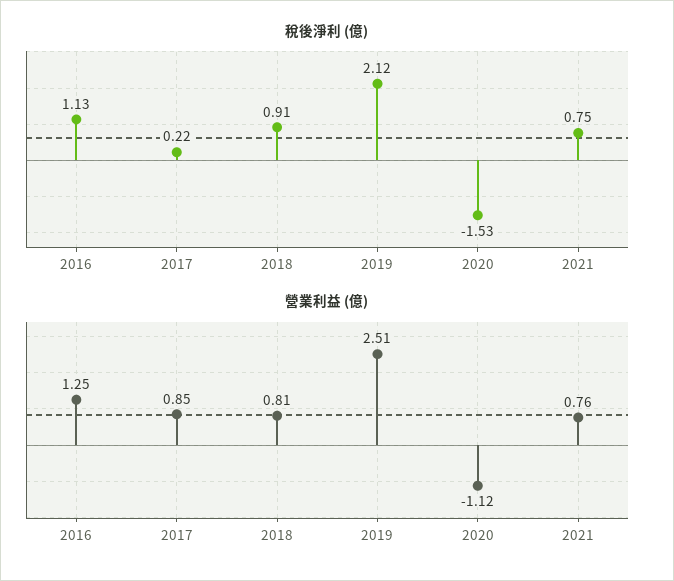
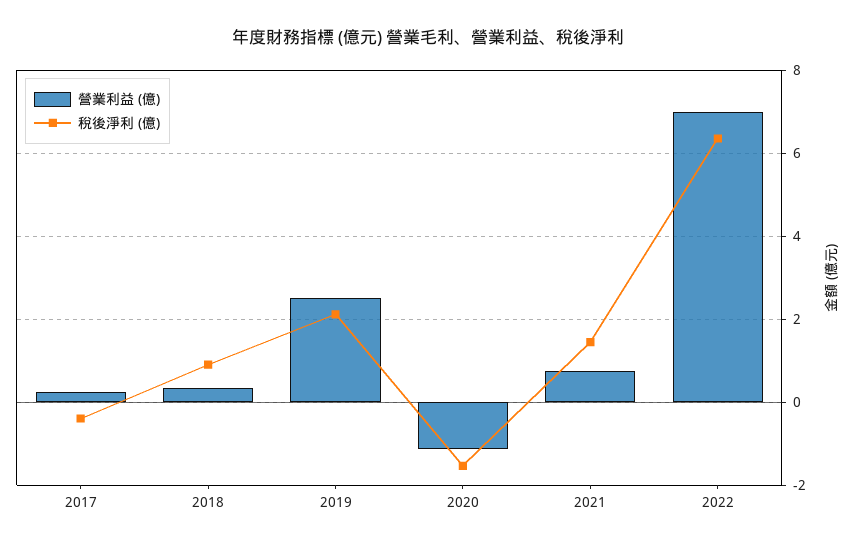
稅後淨利 (億), 2016: 1.13 -> none
稅後淨利 (億), 2017: 0.22 -> -0.4
稅後淨利 (億), 2021: 0.75 -> 1.4
營業利益 (億), 2016: 1.25 -> none
營業利益 (億), 2017: 0.85 -> 0.2
營業利益 (億), 2018: 0.81 -> 0.4
營業利益 (億), 2022: none -> 7
稅後淨利 (億), 2022: none -> 6.4

